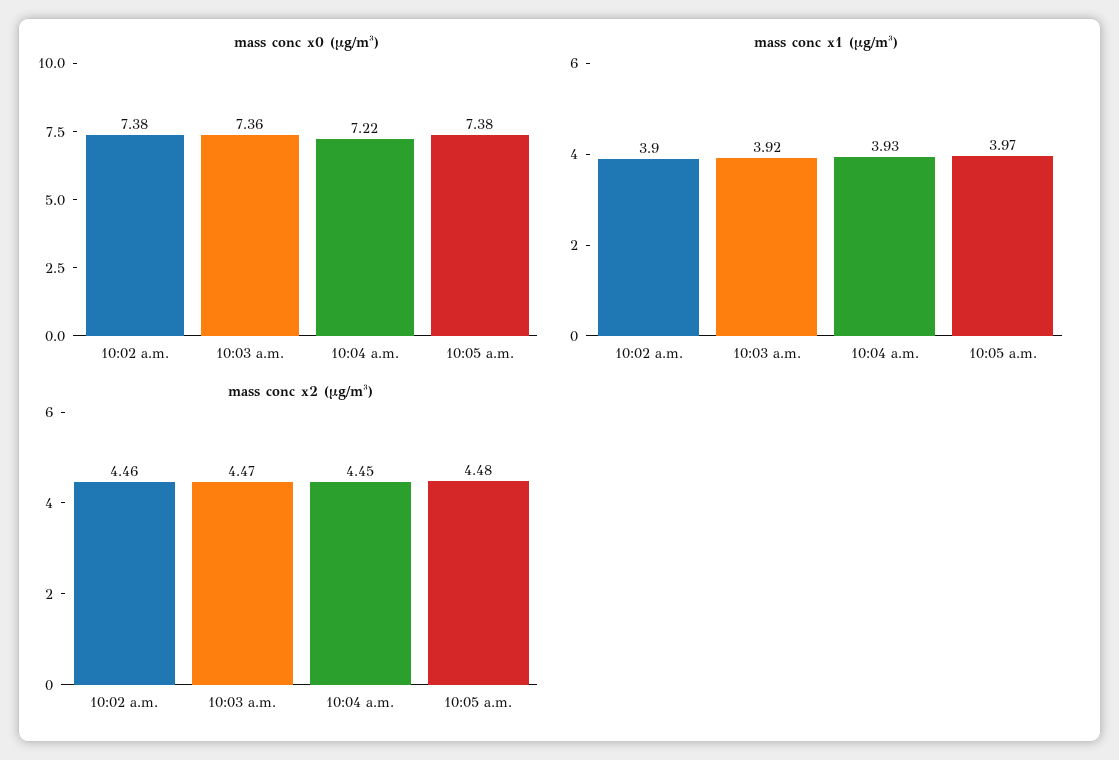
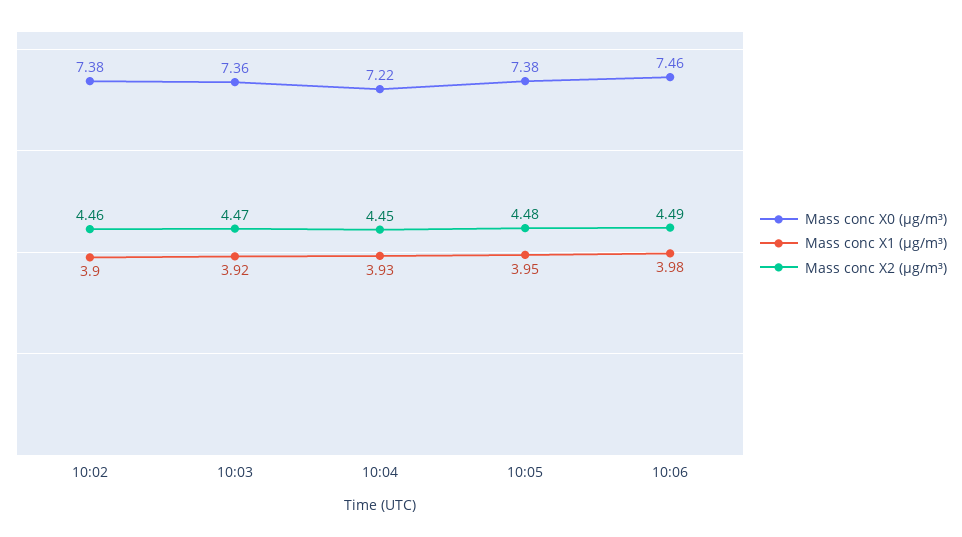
mass conc x1 (μg/m³), 10:05 a.m.: 3.97 -> 3.95
mass conc x0 (μg/m³), 10:06: none -> 7.46
mass conc x1 (μg/m³), 10:06: none -> 3.98
mass conc x2 (μg/m³), 10:06: none -> 4.49

